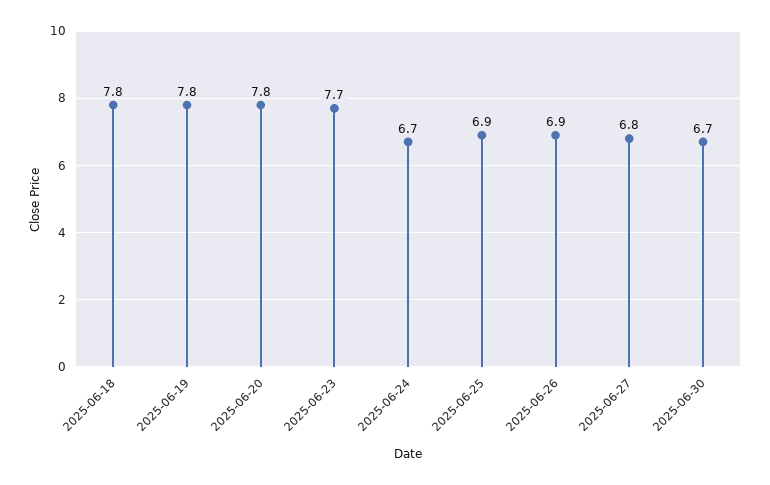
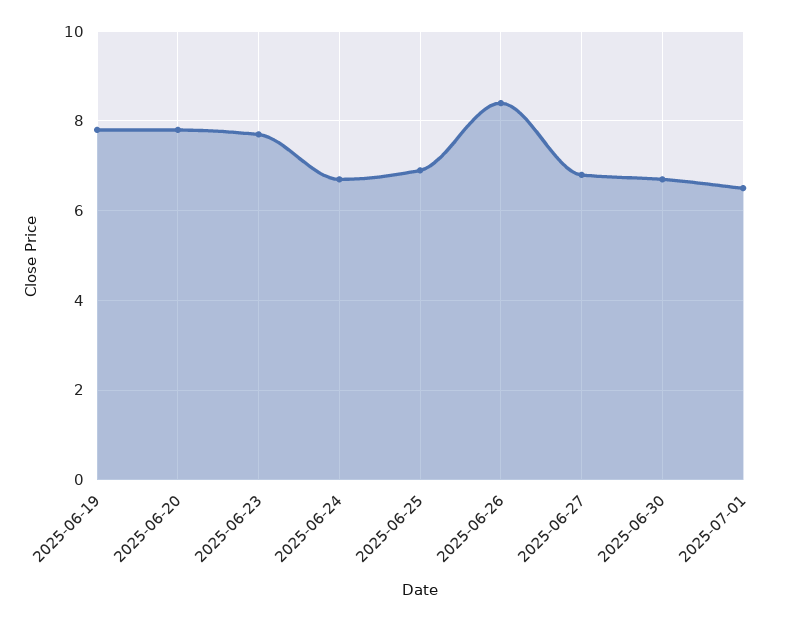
2025-06-18: 7.8 -> none
2025-06-26: 6.9 -> 8.5
2025-07-01: none -> 6.5

